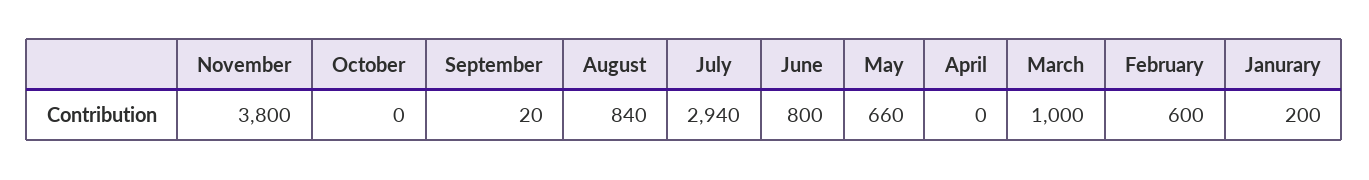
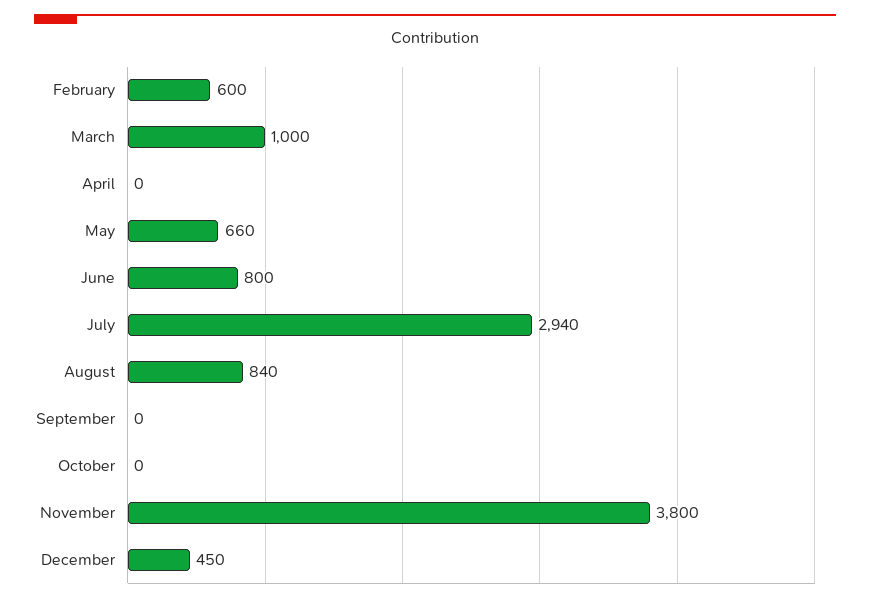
September: 20 -> 0
Janurary: 200 -> none
December: none -> 450

